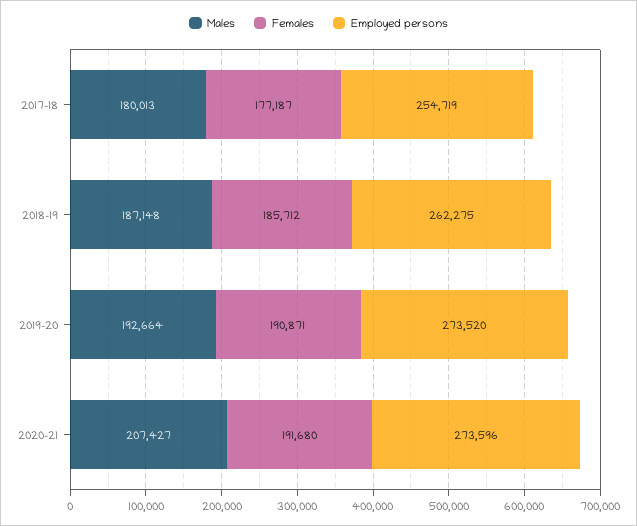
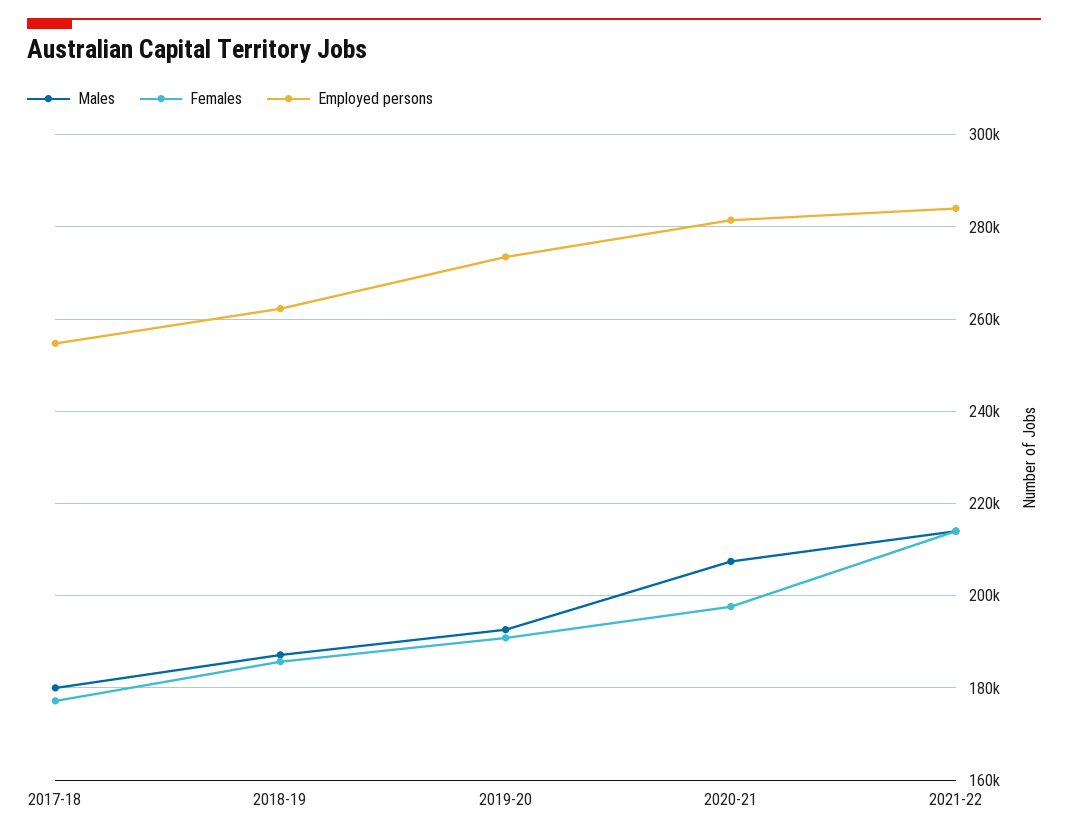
Females, 2020-21: 191680 -> 198000
Employed persons, 2020-21: 273596 -> 282000
Males, 2021-22: none -> 214000
Females, 2021-22: none -> 214000
Employed persons, 2021-22: none -> 284000

